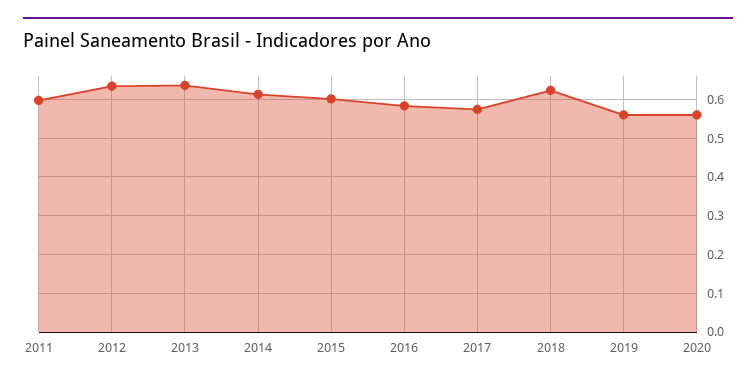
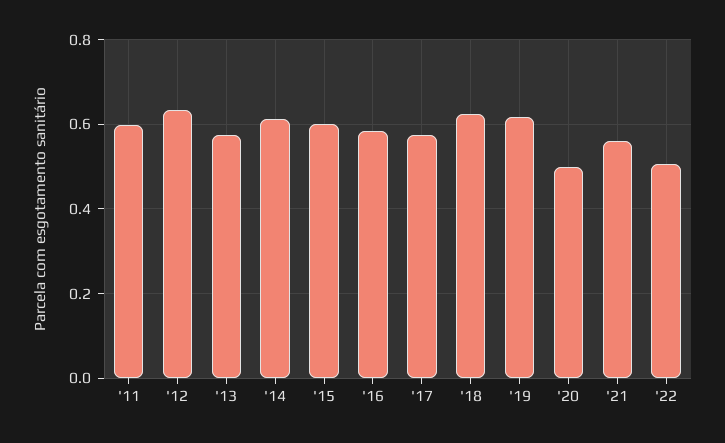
2013: 0.64 -> 0.58
2019: 0.56 -> 0.62
2020: 0.56 -> 0.5
'21: none -> 0.56
'22: none -> 0.5

